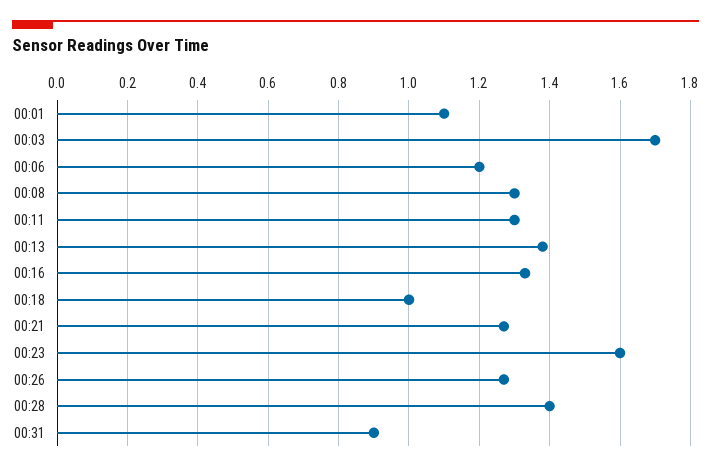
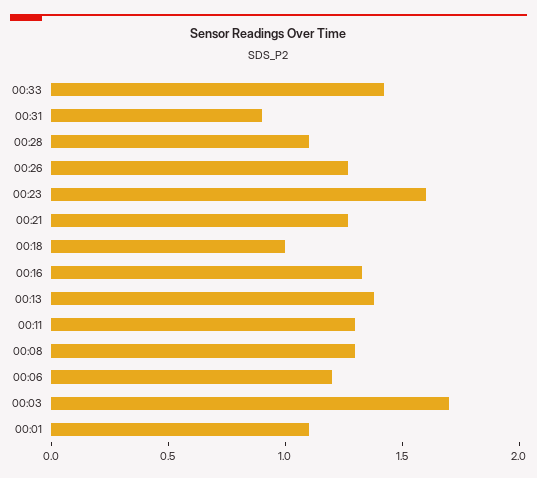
00:28: 1.4 -> 1.1
00:33: none -> 1.4

